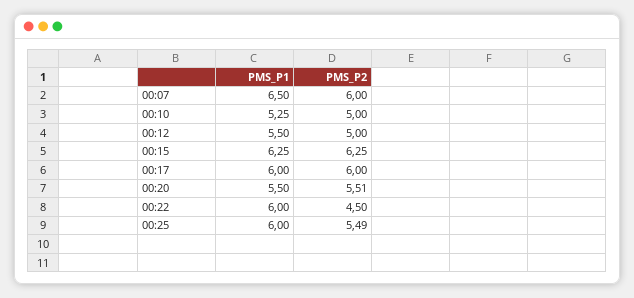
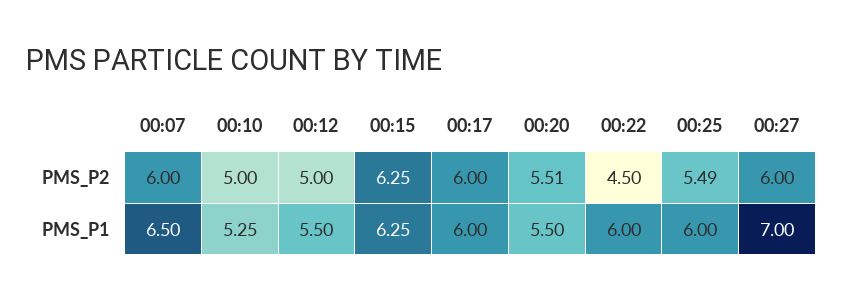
PMS_P2, 00:27: none -> 6
PMS_P1, 00:27: none -> 7

